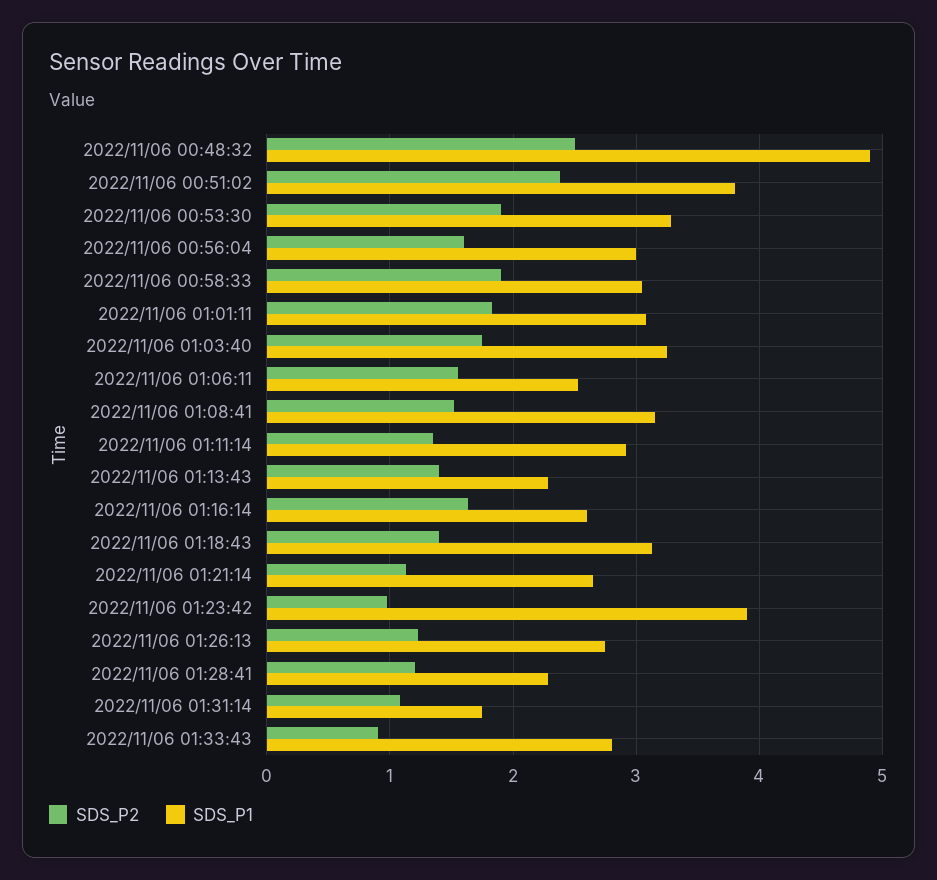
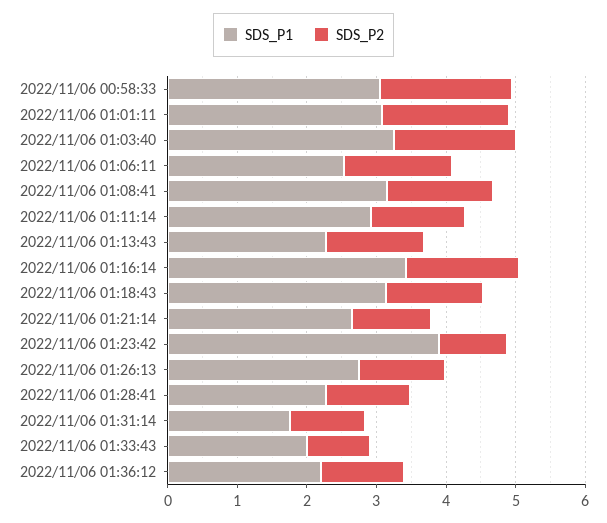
SDS_P2, 2022/11/06 00:48:32: 2.5 -> none
SDS_P1, 2022/11/06 00:48:32: 4.9 -> none
SDS_P2, 2022/11/06 00:51:02: 2.4 -> none
SDS_P1, 2022/11/06 00:51:02: 3.8 -> none
SDS_P2, 2022/11/06 00:53:30: 1.9 -> none
SDS_P1, 2022/11/06 00:53:30: 3.3 -> none
SDS_P2, 2022/11/06 00:56:04: 1.6 -> none
SDS_P1, 2022/11/06 00:56:04: 3 -> none
SDS_P1, 2022/11/06 01:16:14: 2.6 -> 3.4
SDS_P1, 2022/11/06 01:33:43: 2.8 -> 2
SDS_P1, 2022/11/06 01:36:12: none -> 2.2
SDS_P2, 2022/11/06 01:36:12: none -> 1.2

